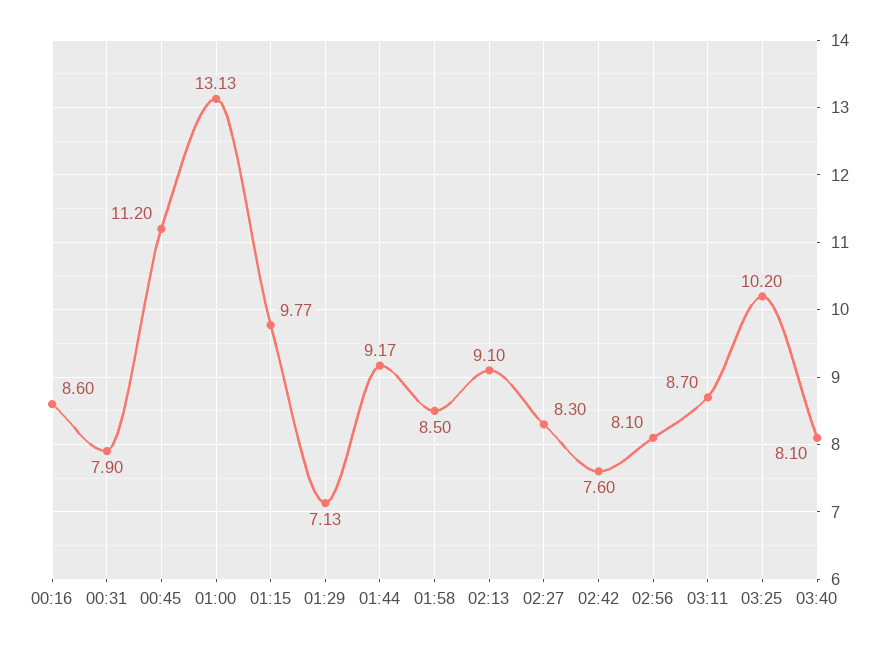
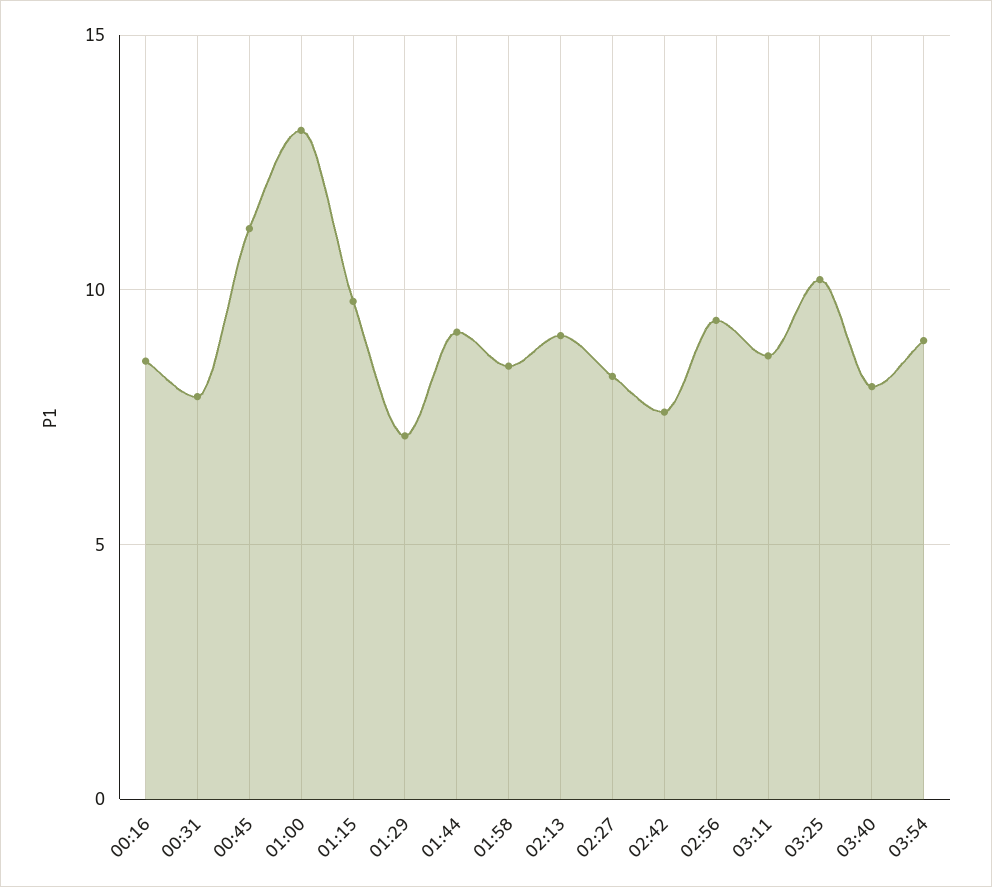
02:56: 8.1 -> 9.5
03:54: none -> 9

